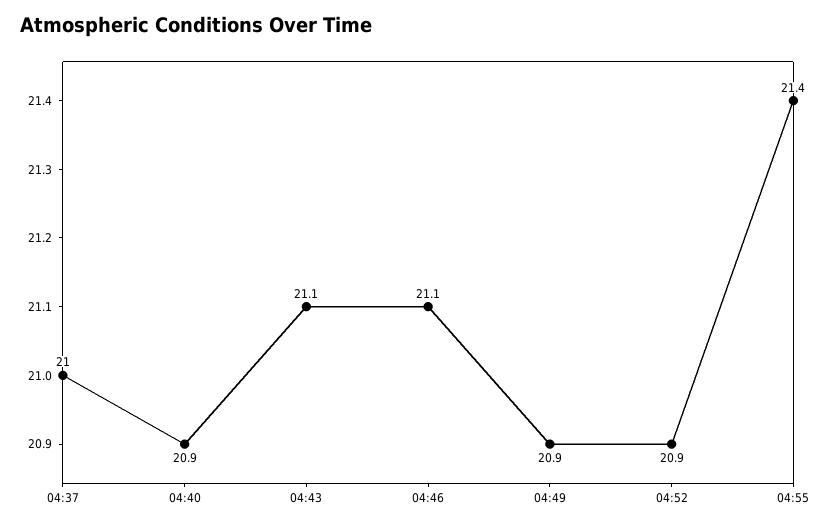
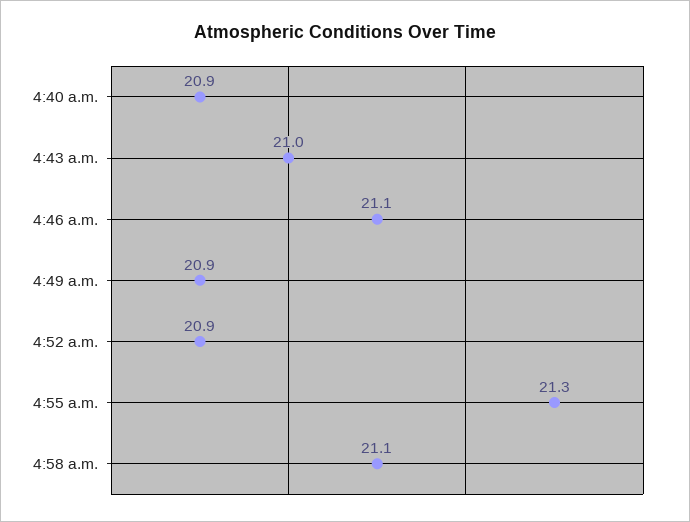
04:37: 21 -> none
04:43: 21.1 -> 21
04:55: 21.4 -> 21.3
4:58 a.m.: none -> 21.1

